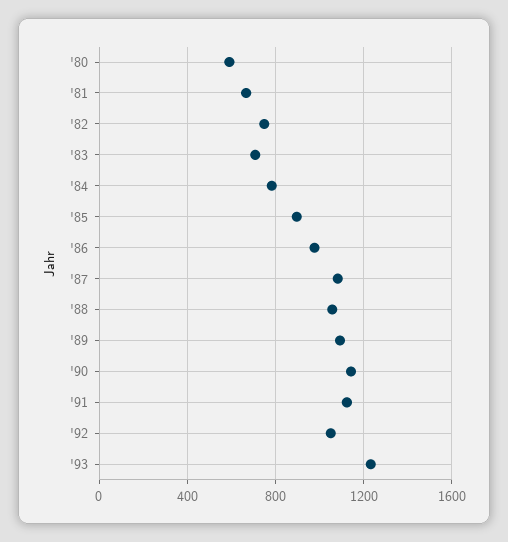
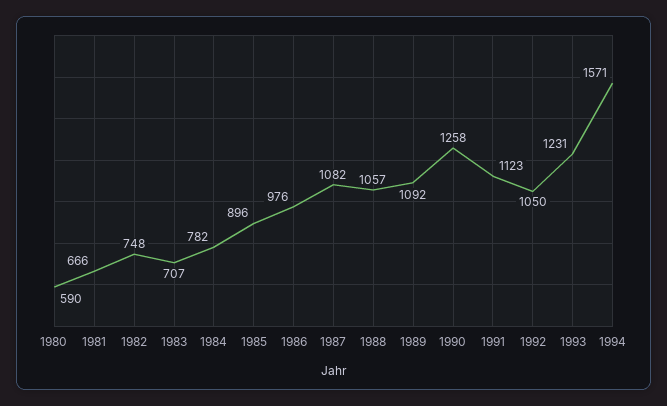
'90: 1150 -> 1258
1994: none -> 1571

